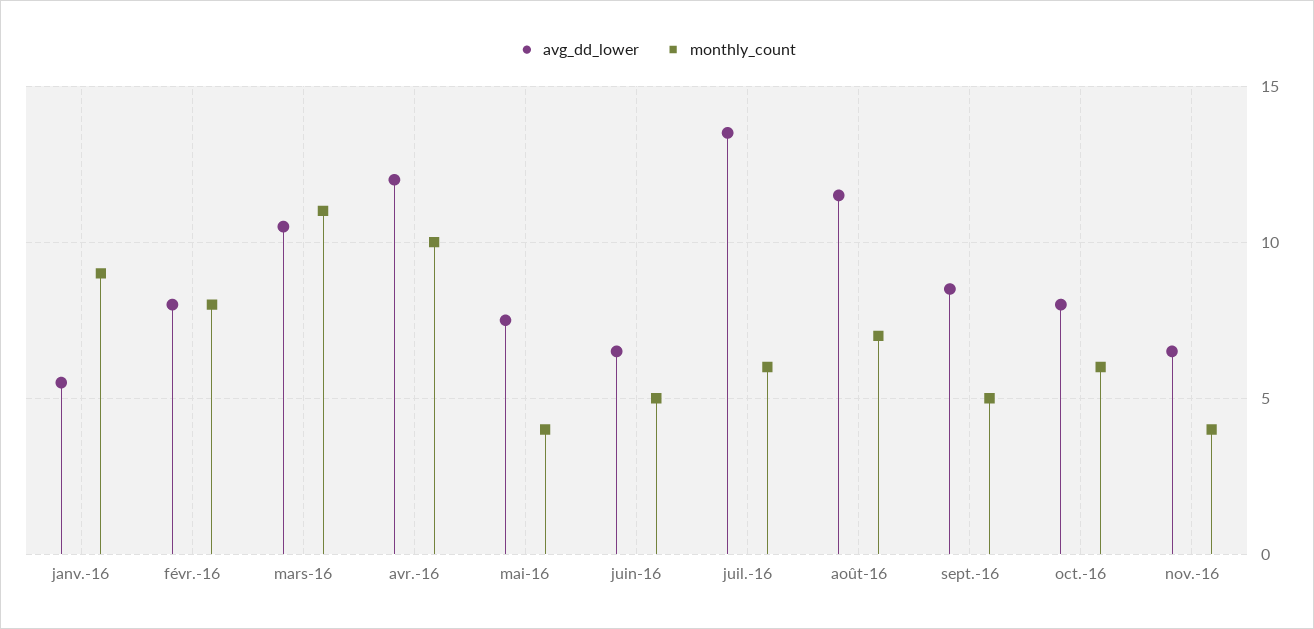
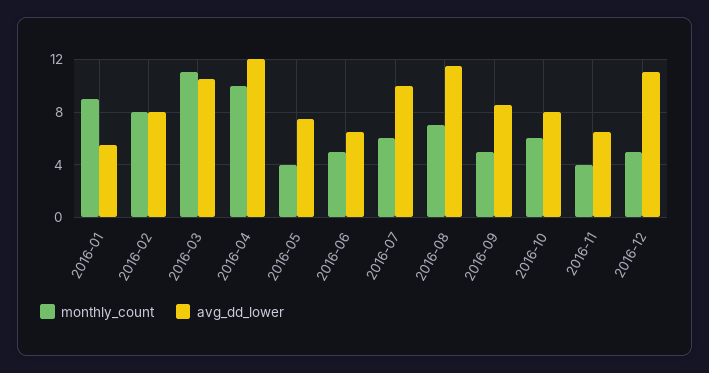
avg_dd_lower, juil.-16: 13.5 -> 10
monthly_count, 2016-12: none -> 5
avg_dd_lower, 2016-12: none -> 11

